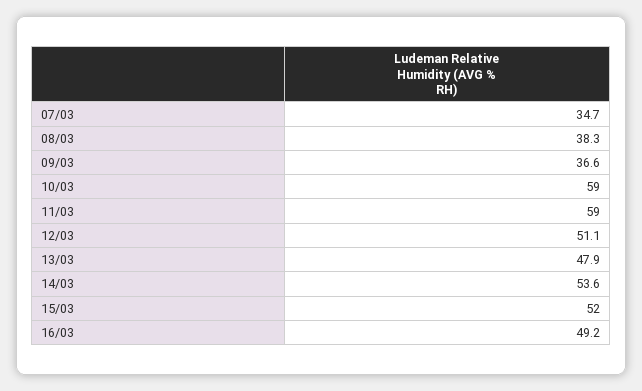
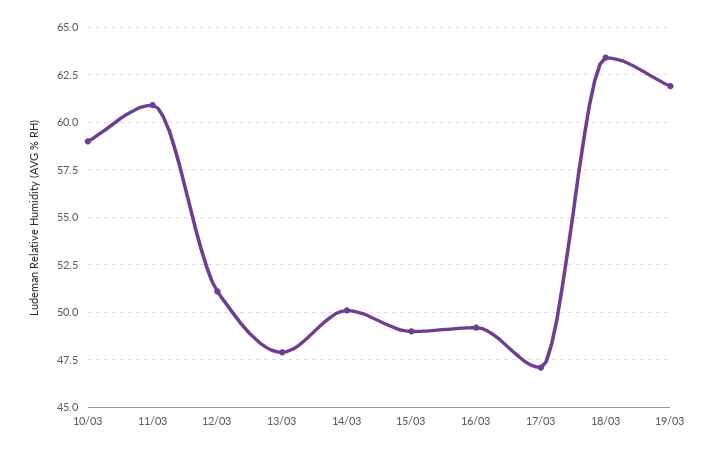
07/03: 34.7 -> none
08/03: 38.3 -> none
09/03: 36.6 -> none
11/03: 59 -> 61
14/03: 53.6 -> 50
15/03: 52 -> 49
17/03: none -> 47
18/03: none -> 63.5
19/03: none -> 62

